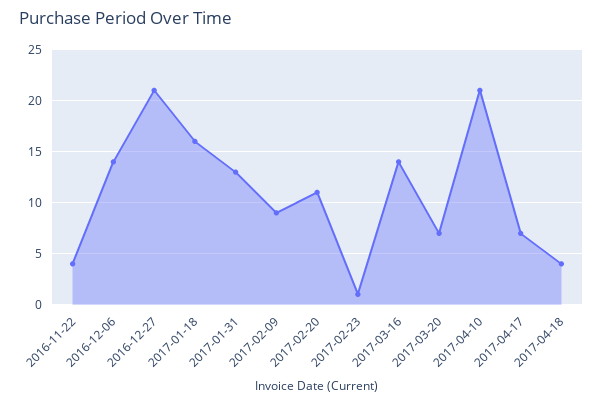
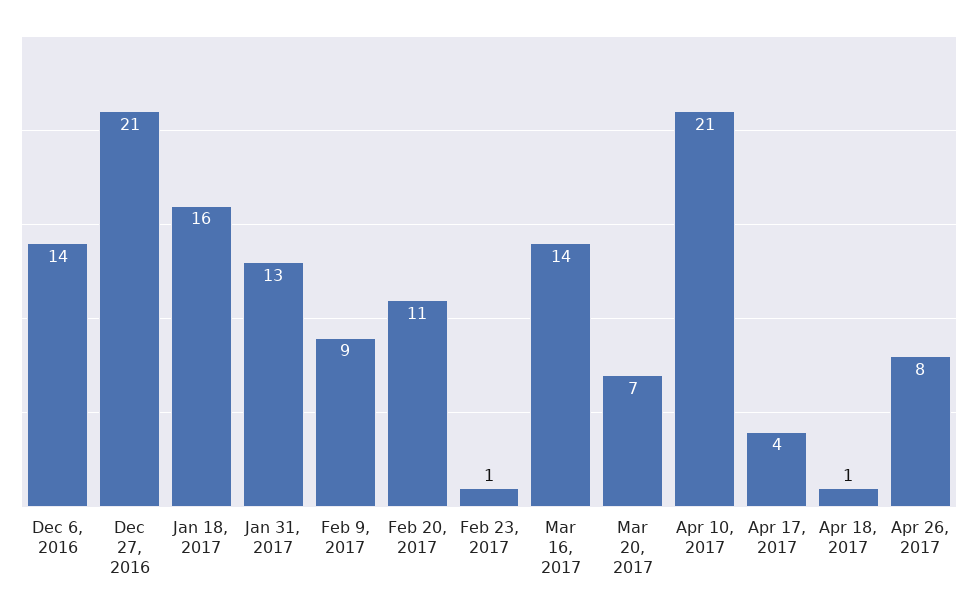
2016-11-22: 4 -> none
2017-04-17: 7 -> 4
2017-04-18: 4 -> 1
Apr 26, 2017: none -> 8

